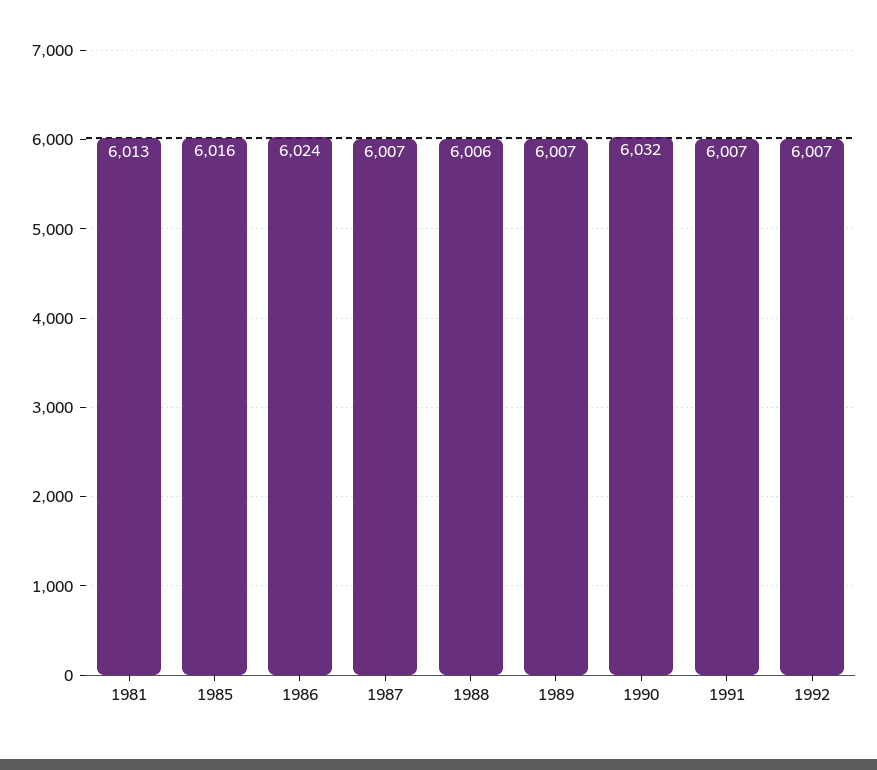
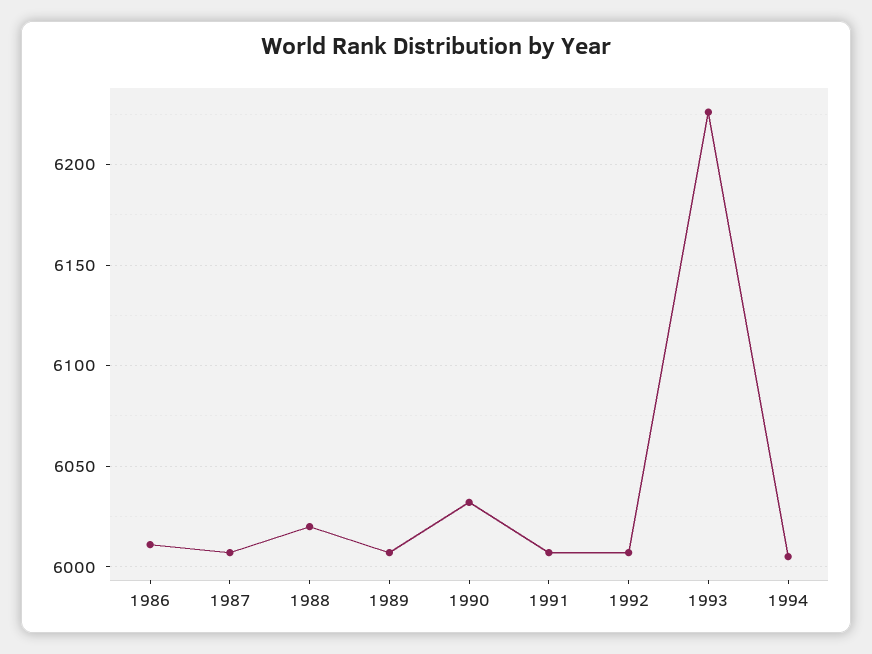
1981: 6013 -> none
1985: 6016 -> none
1986: 6024 -> 6010
1988: 6006 -> 6020
1993: none -> 6225
1994: none -> 6005

